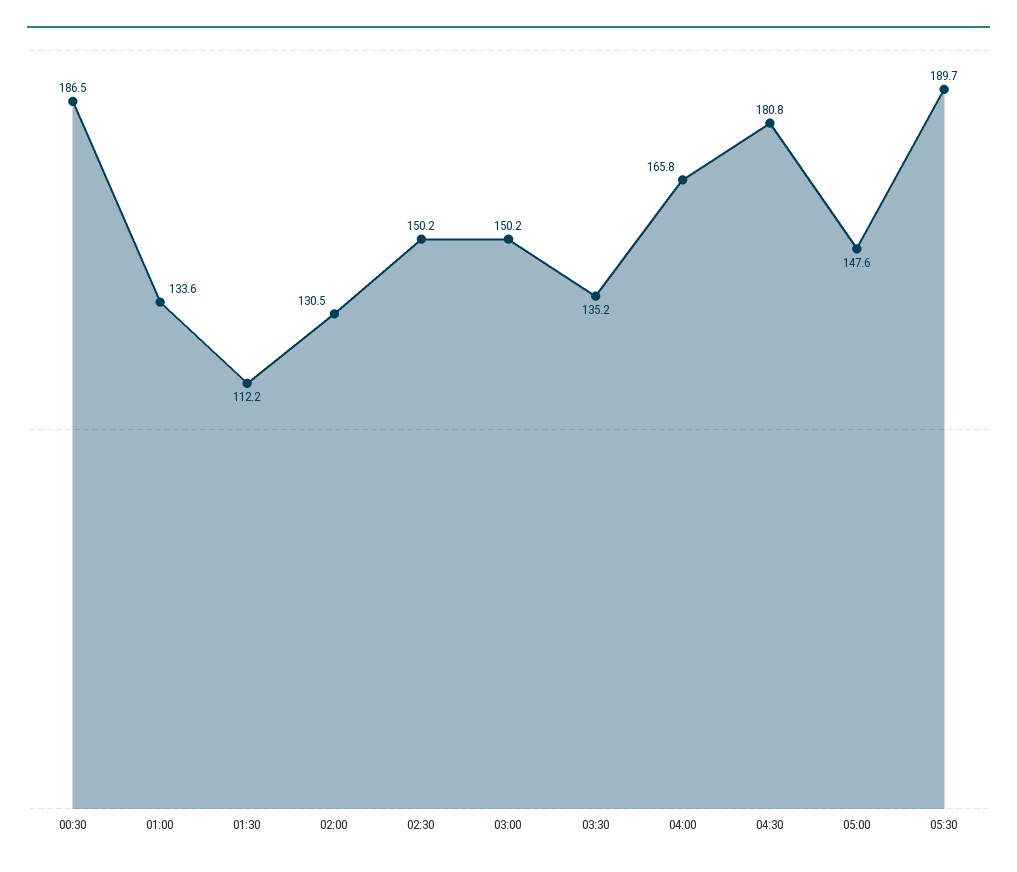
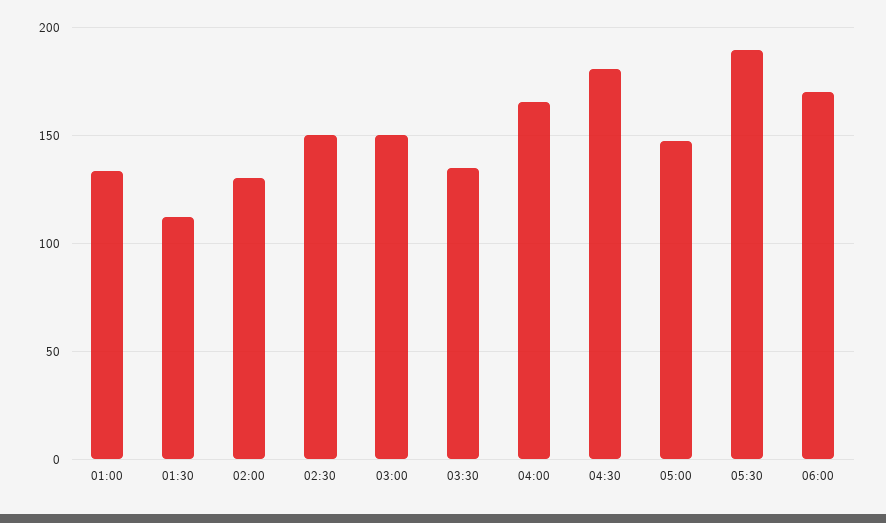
00:30: 186.5 -> none
06:00: none -> 170

